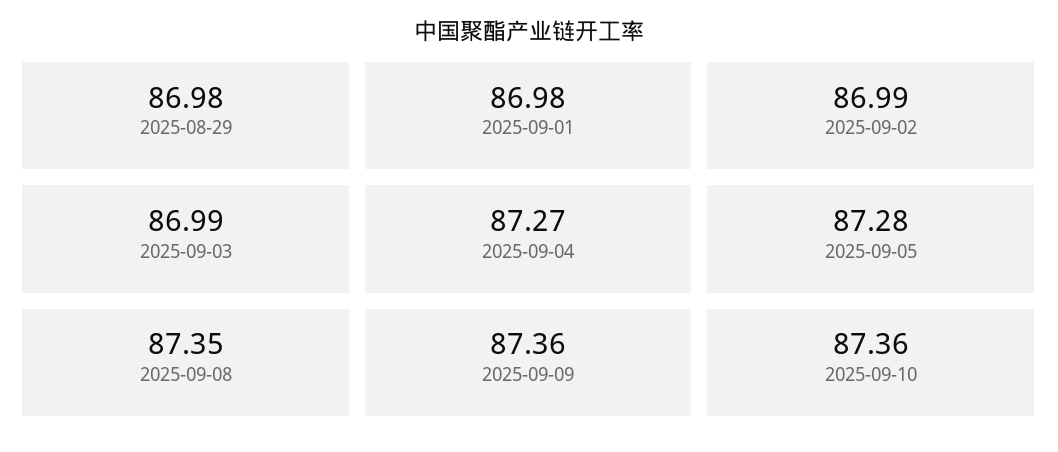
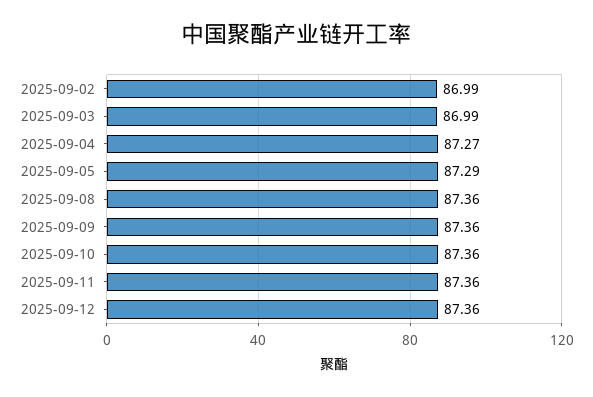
2025-08-29: 86.98 -> none
2025-09-01: 86.98 -> none
2025-09-05: 87.28 -> 87.29
2025-09-08: 87.35 -> 87.36
2025-09-11: none -> 87.36
2025-09-12: none -> 87.36

